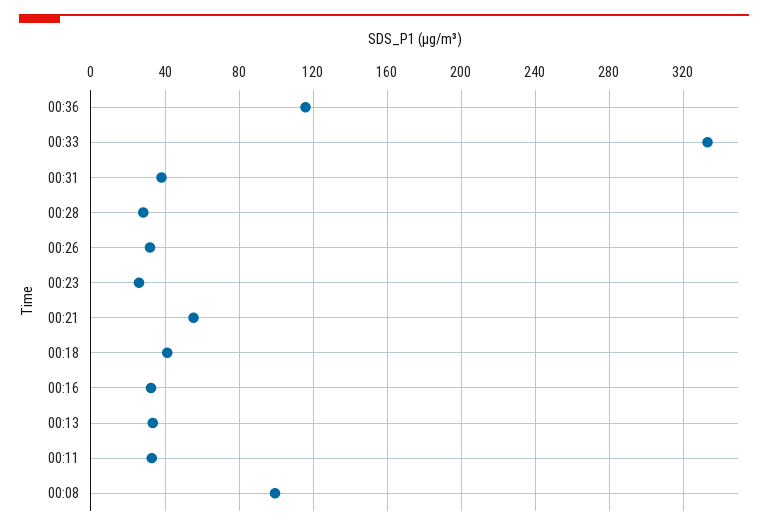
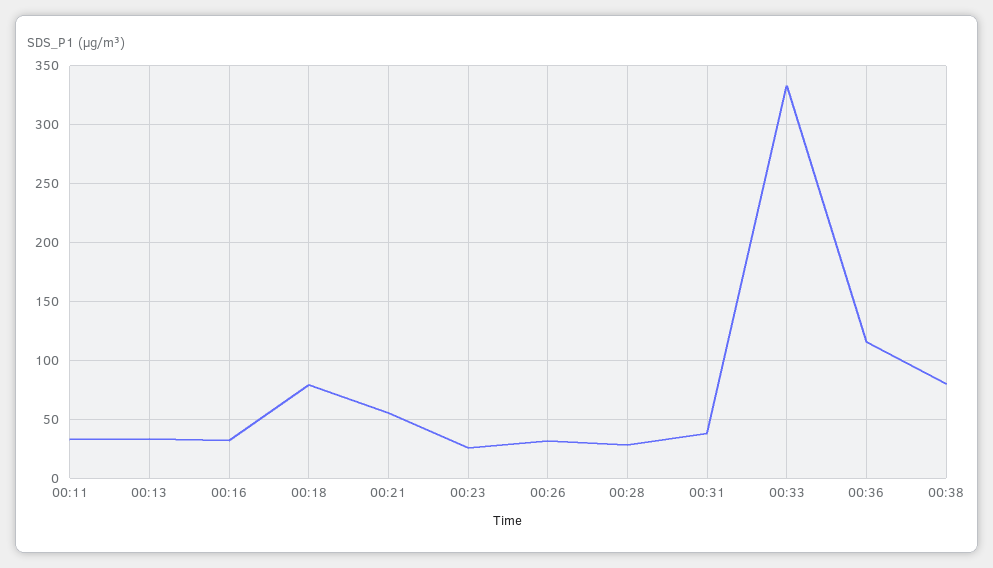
00:18: 40 -> 80
00:08: 100 -> none
00:38: none -> 80

